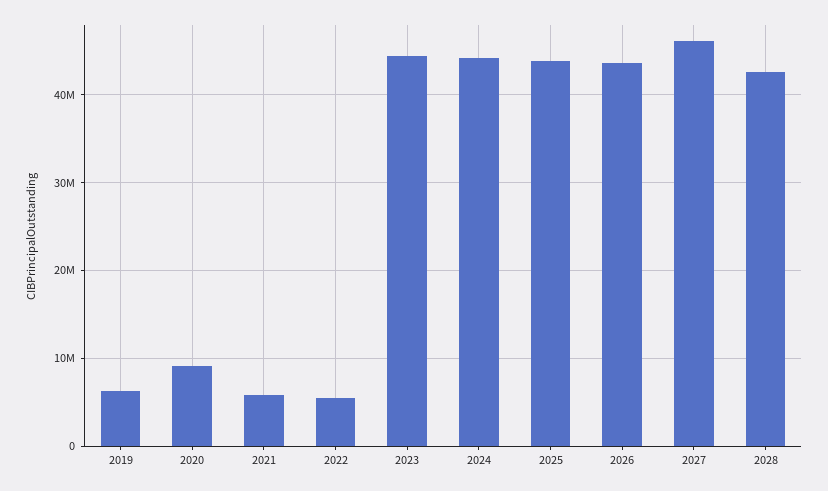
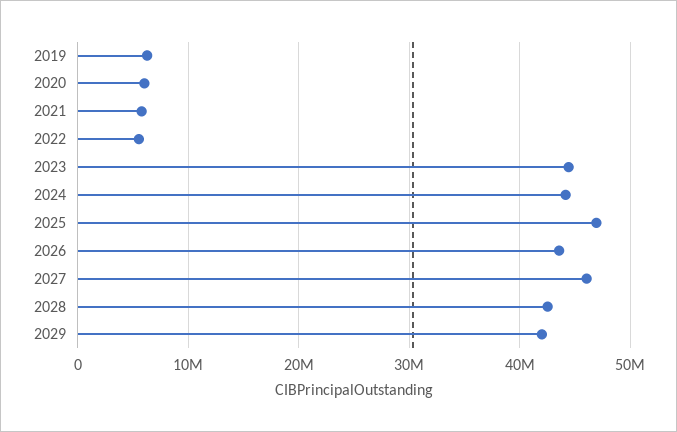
2020: 9000000 -> 6000000
2025: 44000000 -> 47000000
2029: none -> 42000000

